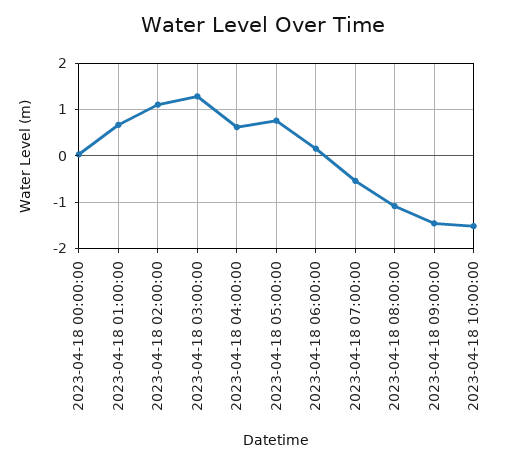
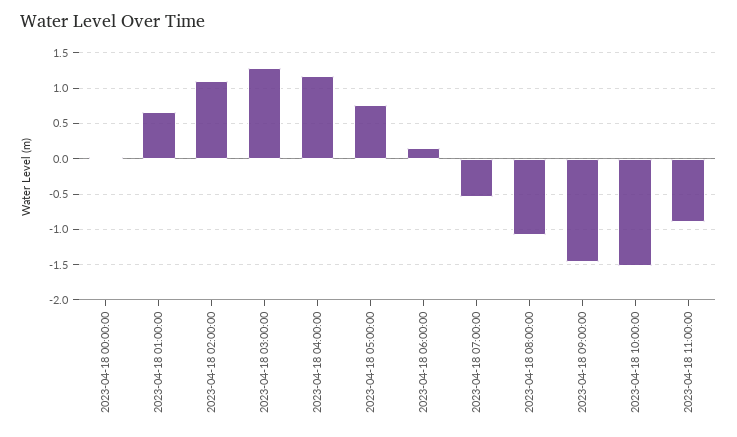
2023-04-18 04:00:00: 0.6 -> 1.2
2023-04-18 11:00:00: none -> -0.9

